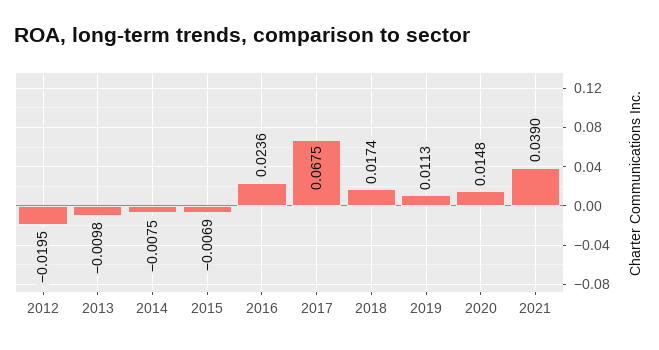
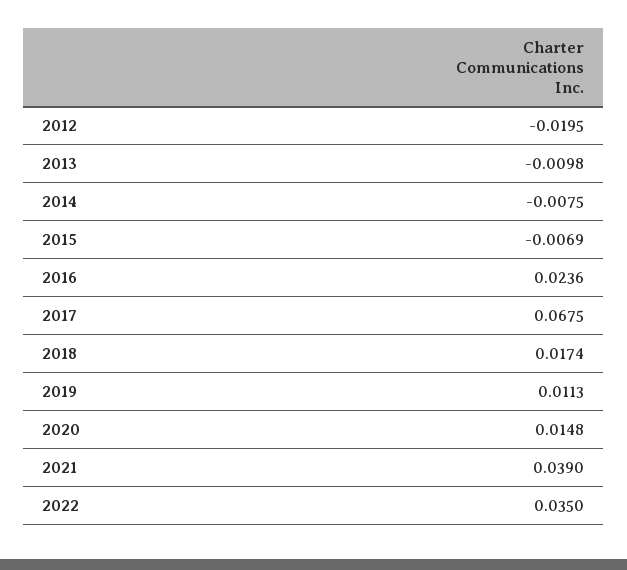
2022: none -> 0.035

